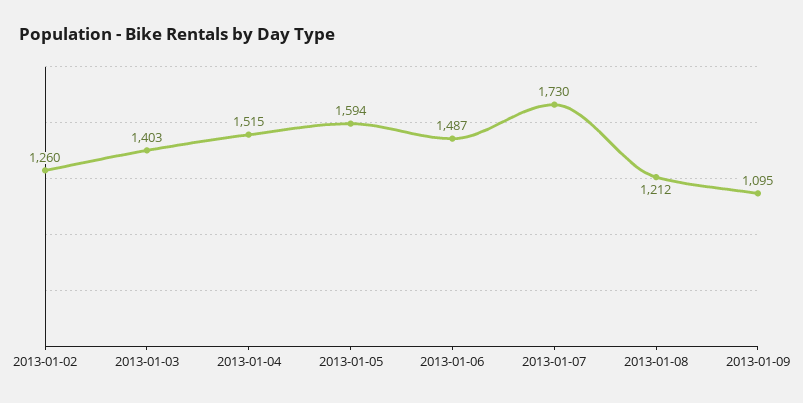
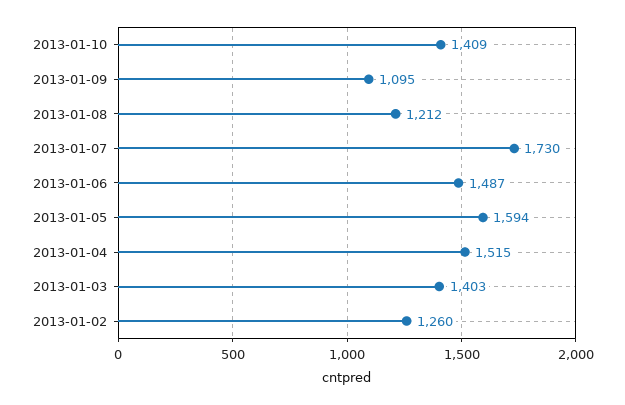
2013-01-10: none -> 1409

